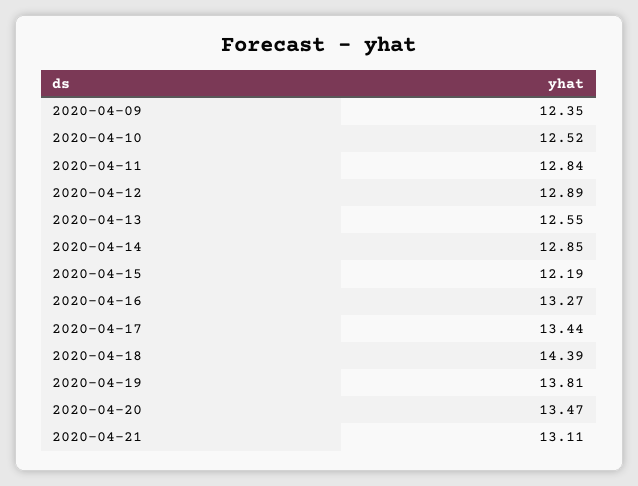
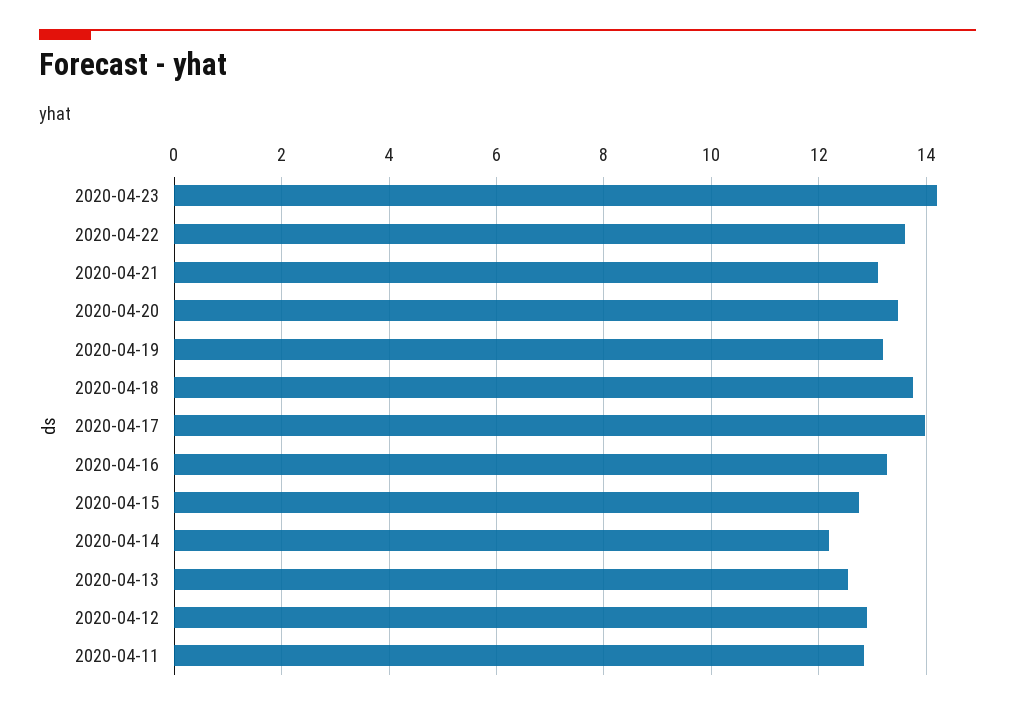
2020-04-09: 12.35 -> none
2020-04-10: 12.52 -> none
2020-04-14: 12.85 -> 12.2
2020-04-15: 12.19 -> 12.8
2020-04-17: 13.44 -> 14
2020-04-18: 14.39 -> 13.8
2020-04-19: 13.81 -> 13.2
2020-04-23: none -> 14.2
2020-04-22: none -> 13.6

